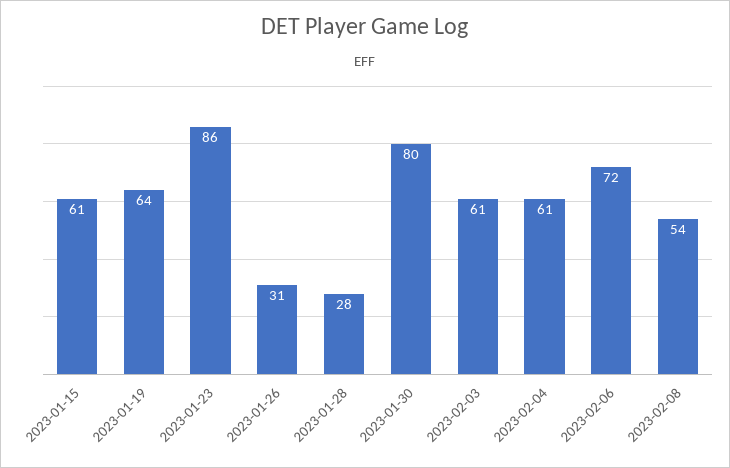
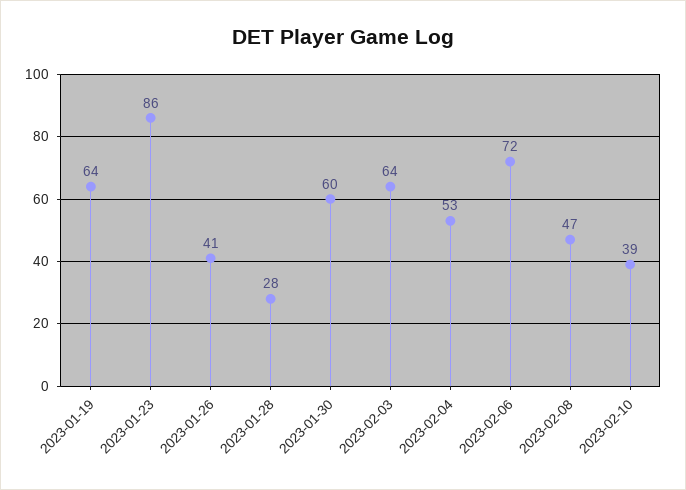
2023-01-15: 61 -> none
2023-01-26: 31 -> 41
2023-01-30: 80 -> 60
2023-02-03: 61 -> 64
2023-02-04: 61 -> 53
2023-02-08: 54 -> 47
2023-02-10: none -> 39

